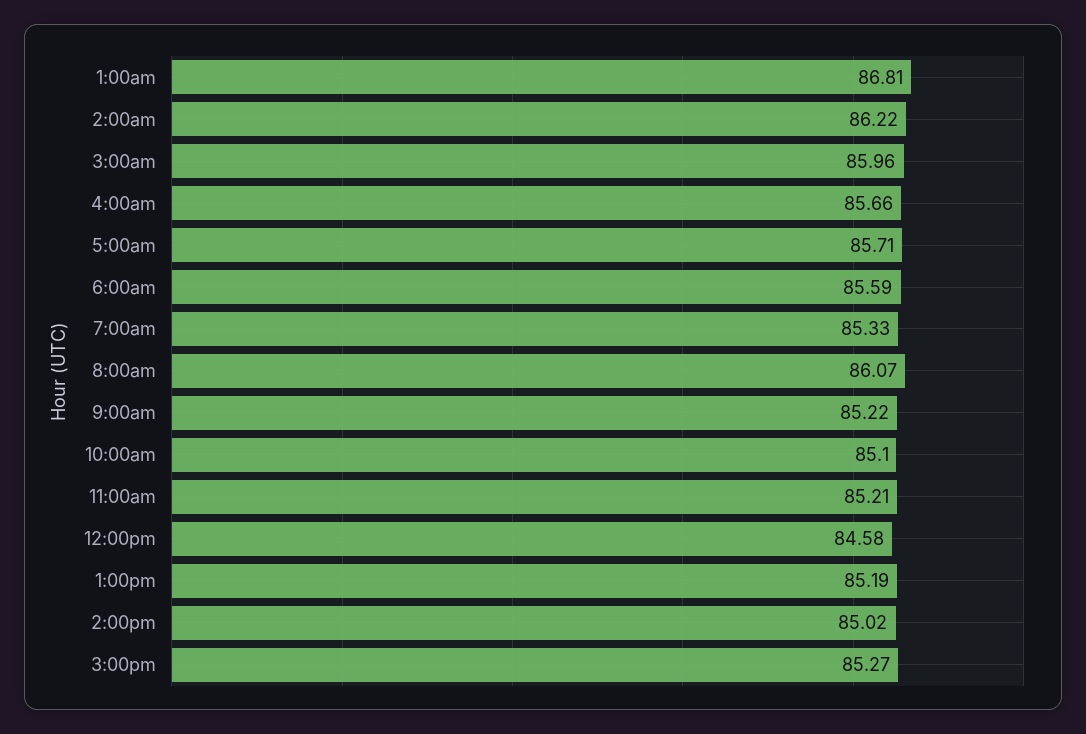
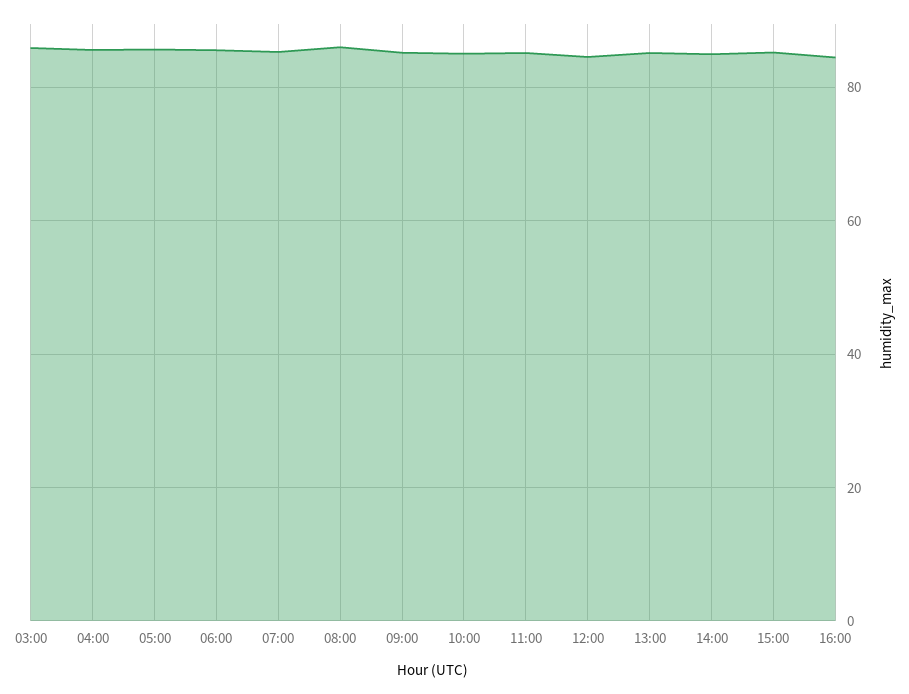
1:00am: 86.81 -> none
2:00am: 86.22 -> none
16:00: none -> 84

